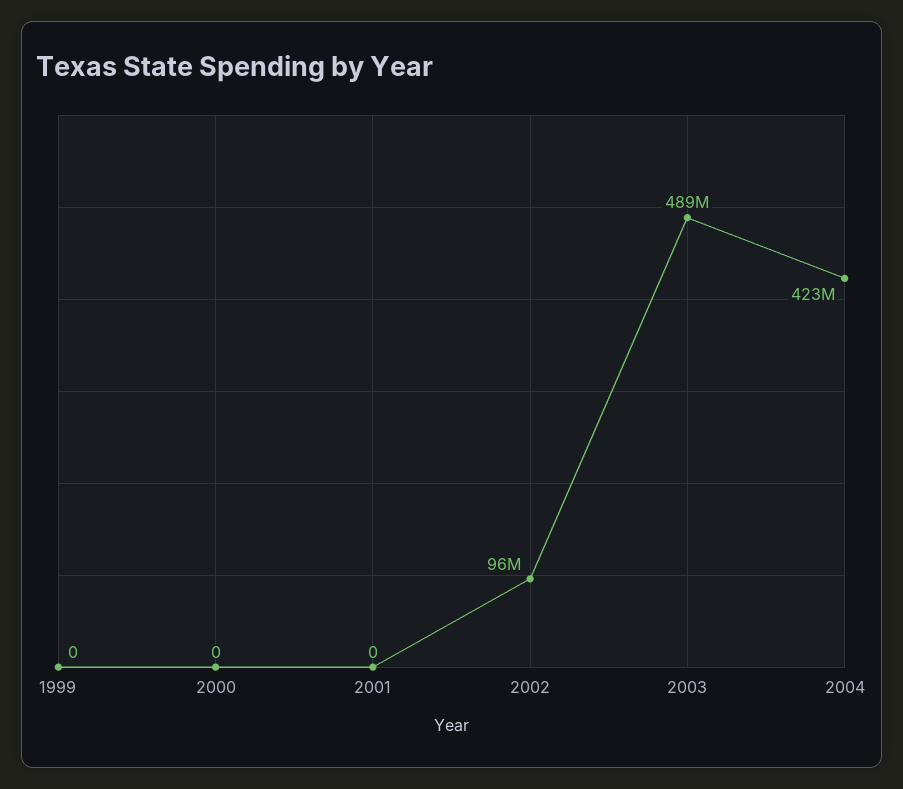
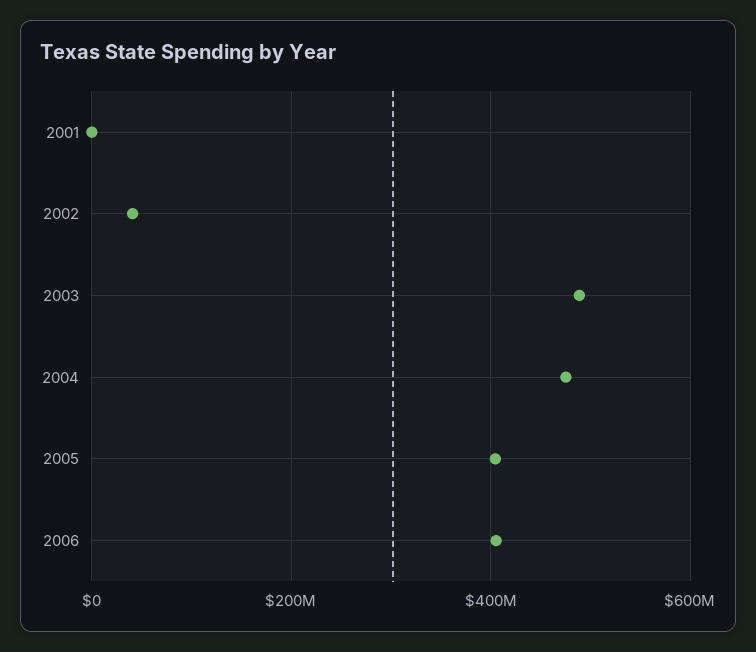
1999: 0 -> none
2000: 0 -> none
2002: 96000000 -> 40000000
2004: 423000000 -> 480000000
2005: none -> 400000000
2006: none -> 400000000

